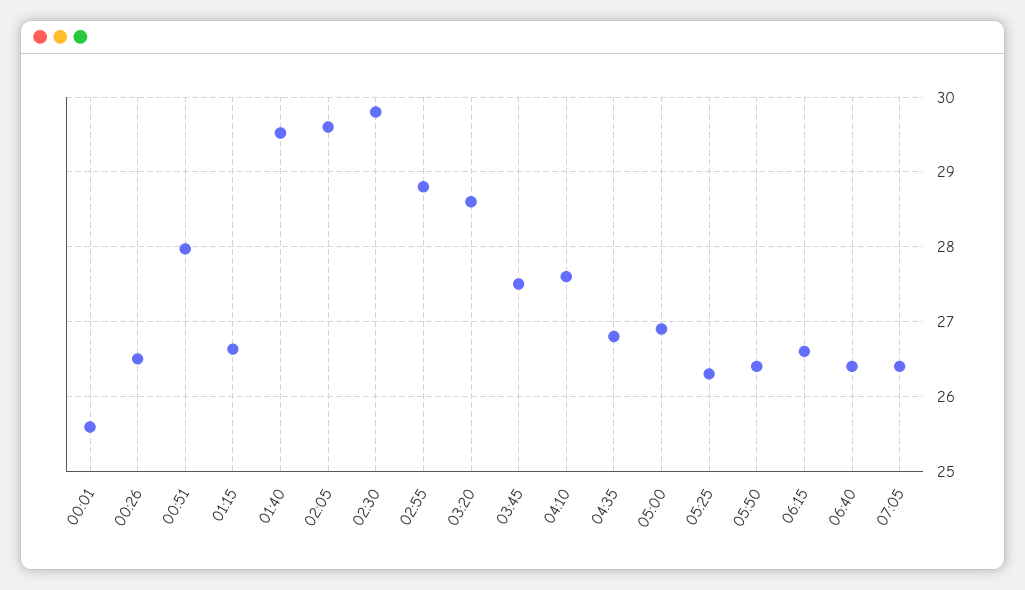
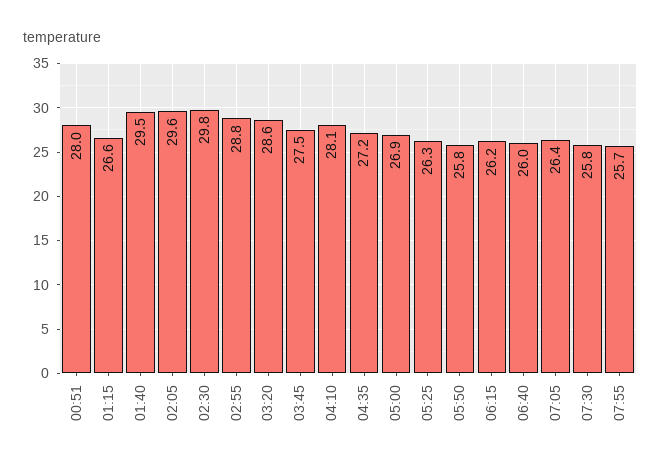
00:01: 25.6 -> none
00:26: 26.5 -> none
04:10: 27.6 -> 28.1
04:35: 26.8 -> 27.2
05:50: 26.4 -> 25.8
06:15: 26.6 -> 26.2
06:40: 26.4 -> 26
07:30: none -> 25.8
07:55: none -> 25.7

